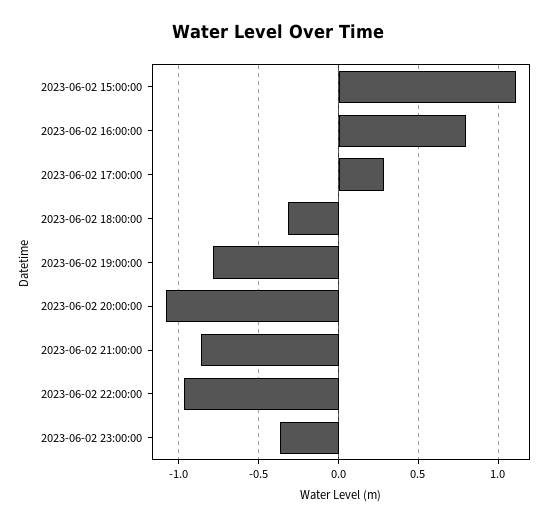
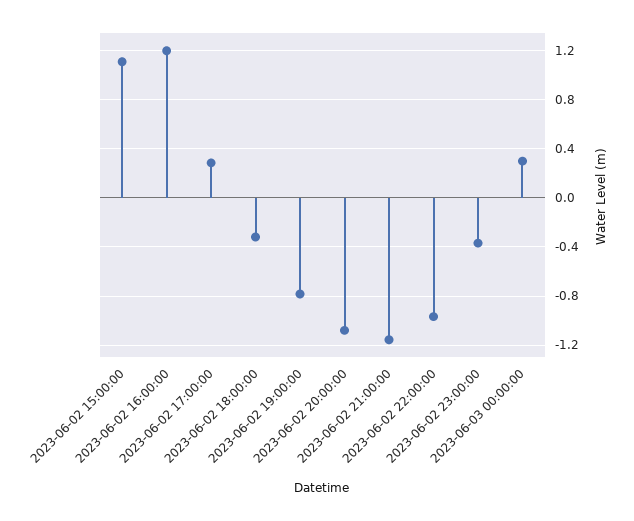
2023-06-02 16:00:00: 0.8 -> 1.2
2023-06-02 21:00:00: -0.85 -> -1.15
2023-06-03 00:00:00: none -> 0.3

